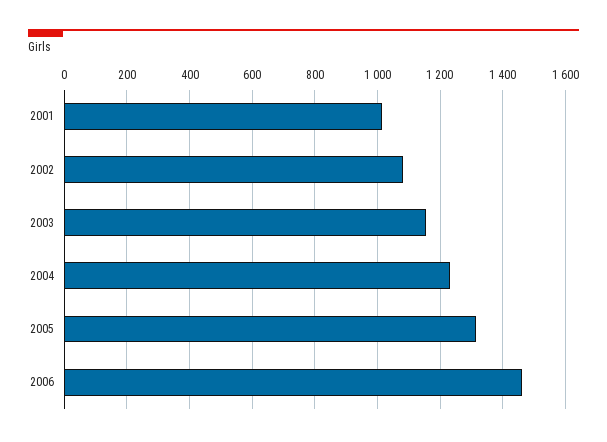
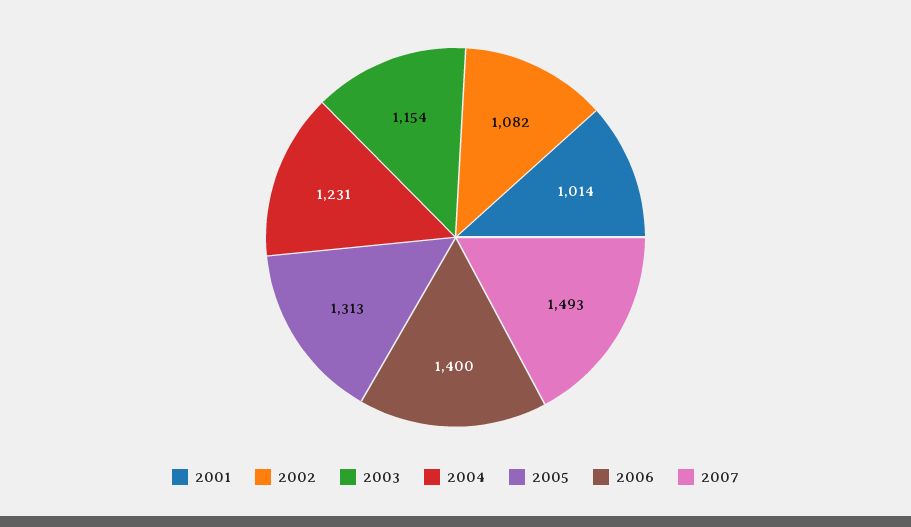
2006: 1460 -> 1400
2007: none -> 1493

